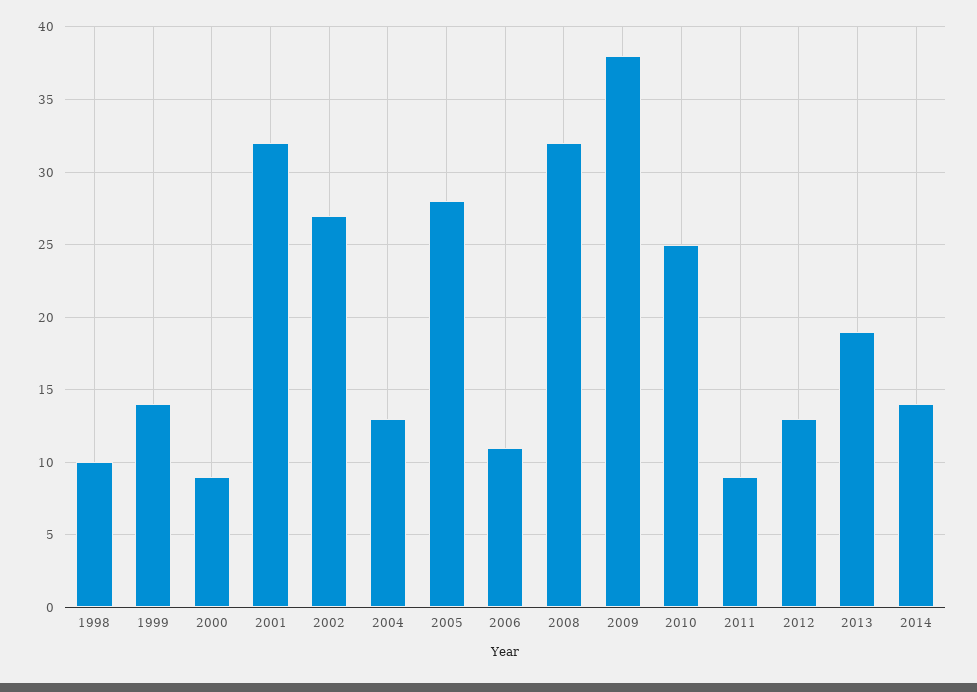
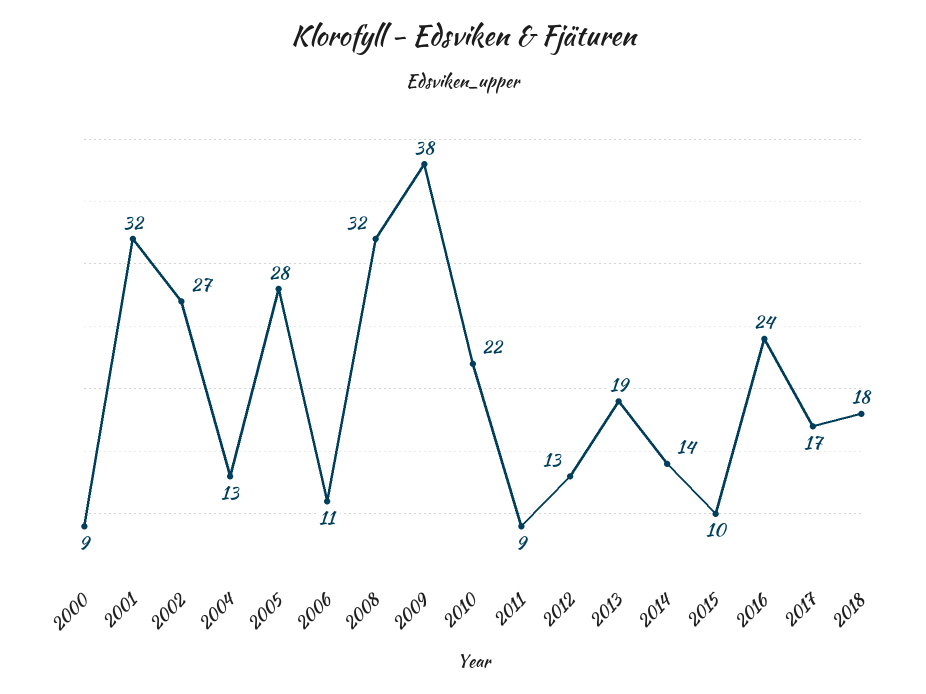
1998: 10 -> none
1999: 14 -> none
2010: 25 -> 22
2015: none -> 10
2016: none -> 24
2017: none -> 17
2018: none -> 18

